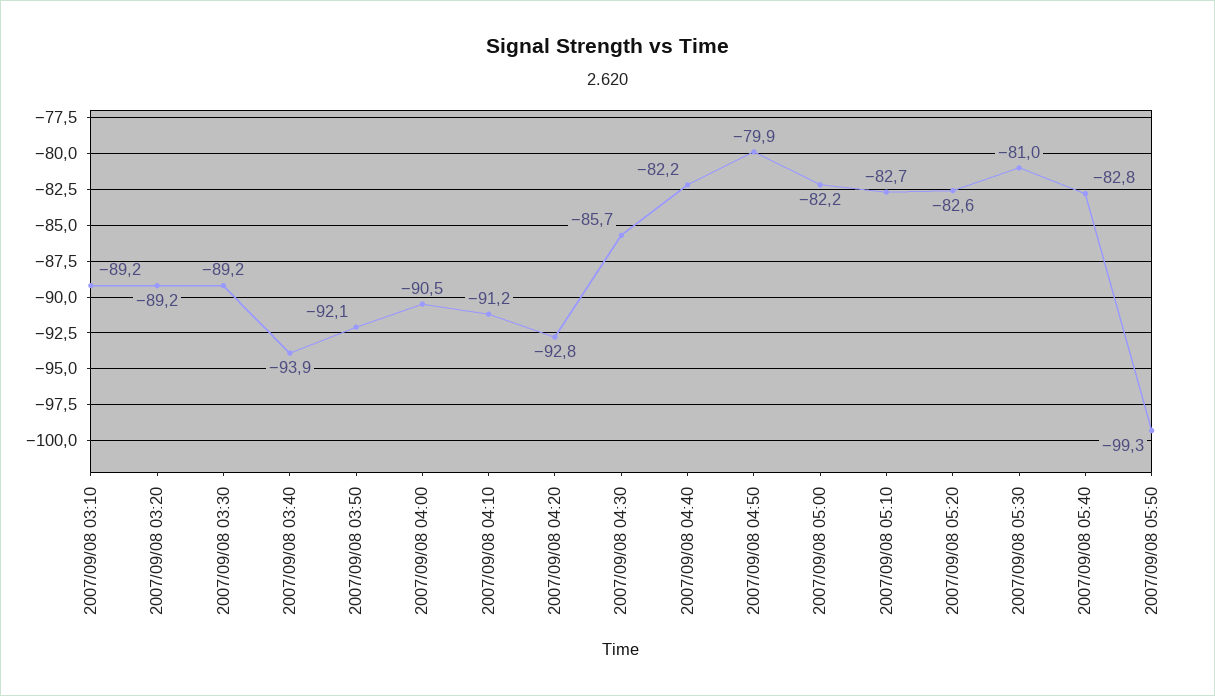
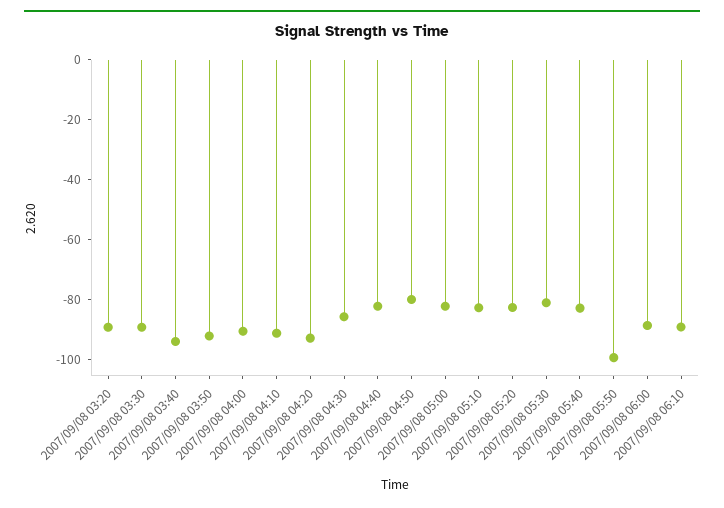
2007/09/08 03:10: -89.2 -> none
2007/09/08 06:00: none -> -90
2007/09/08 06:10: none -> -90

